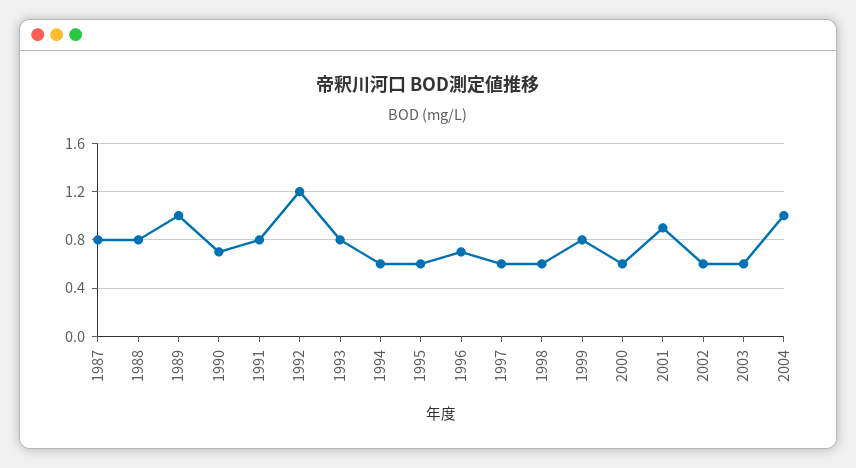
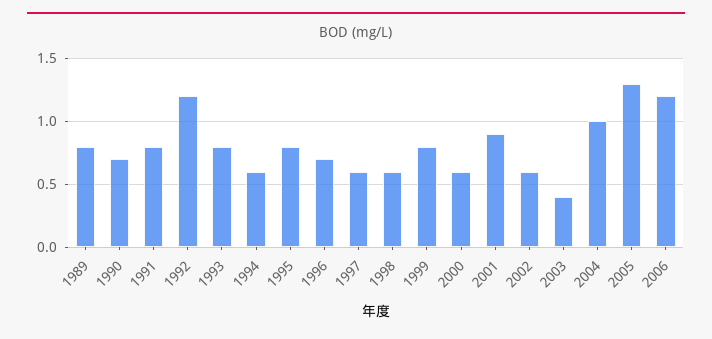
1987: 0.8 -> none
1988: 0.8 -> none
1989: 1 -> 0.8
1995: 0.6 -> 0.8
2003: 0.6 -> 0.4
2005: none -> 1.3
2006: none -> 1.2

